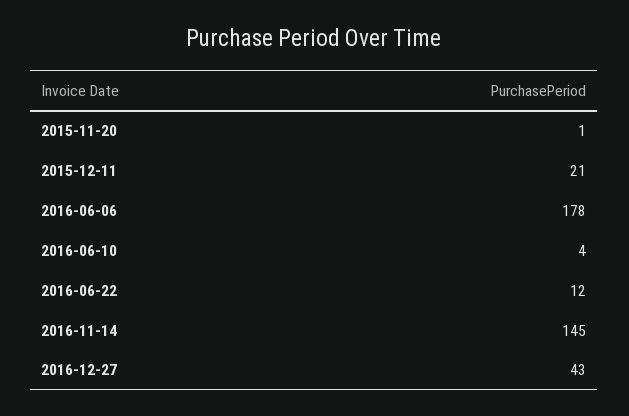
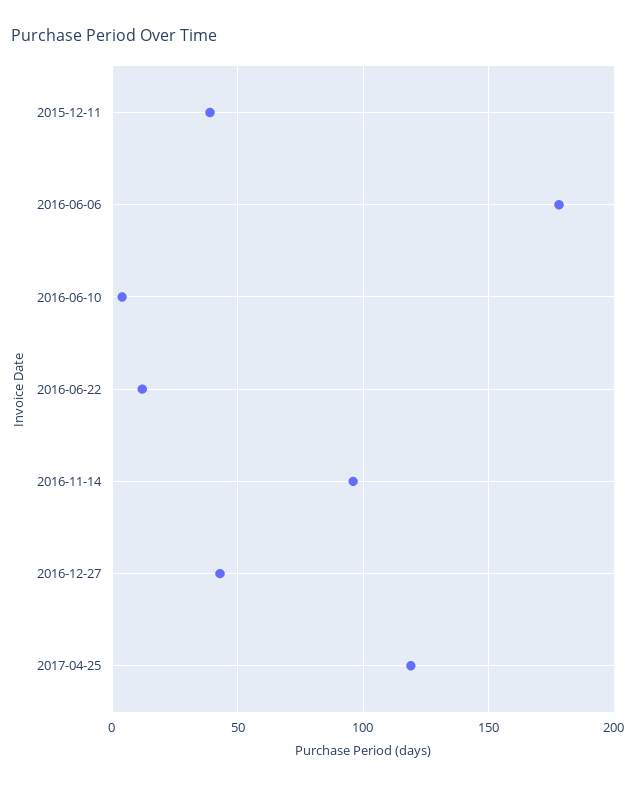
2015-11-20: 1 -> none
2015-12-11: 21 -> 40
2016-11-14: 145 -> 95
2017-04-25: none -> 120

